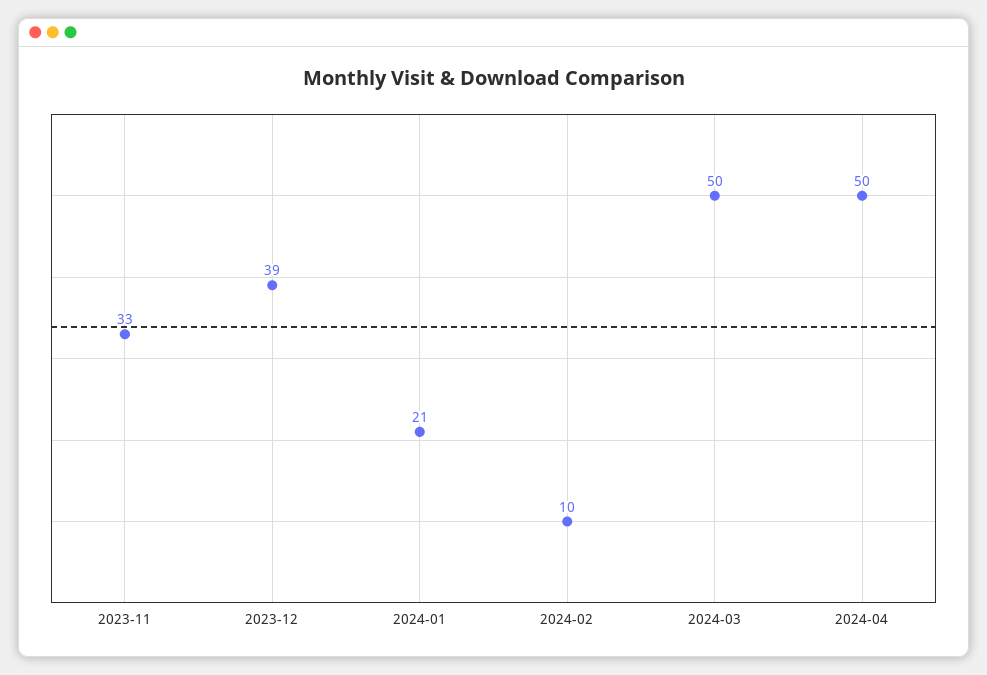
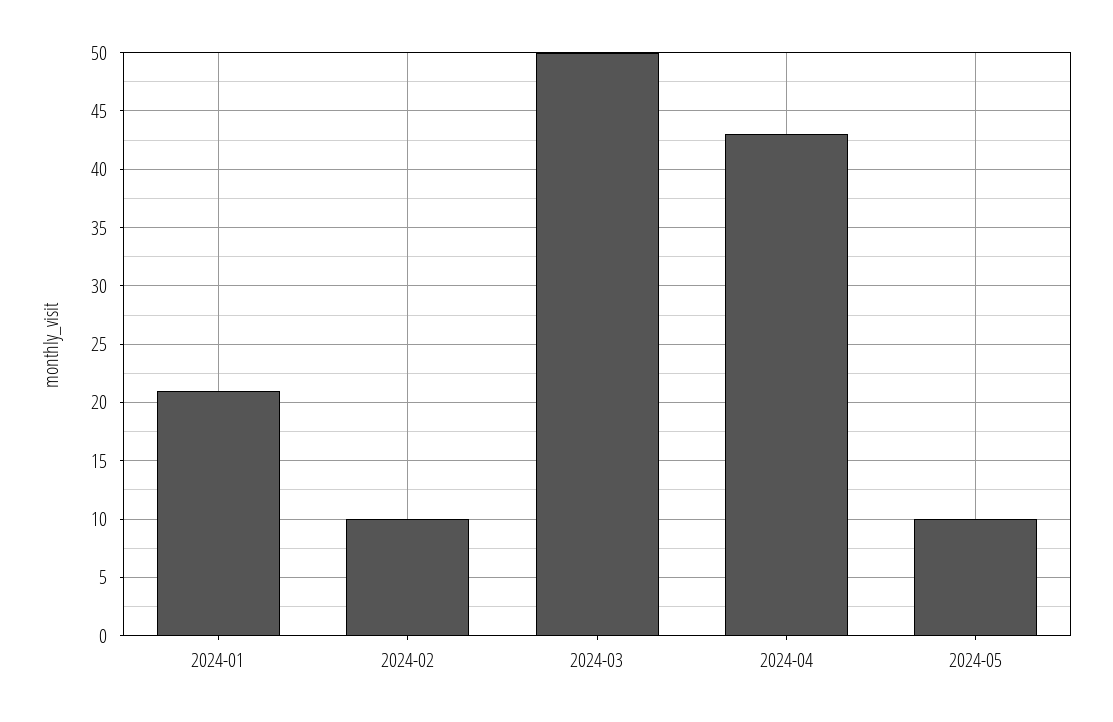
2023-11: 33 -> none
2023-12: 39 -> none
2024-04: 50 -> 43
2024-05: none -> 10

